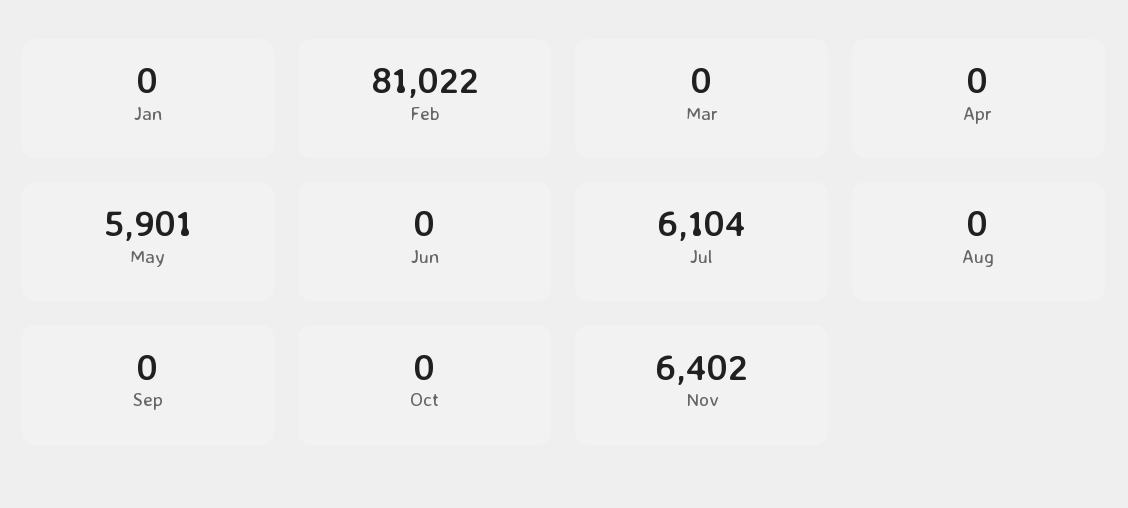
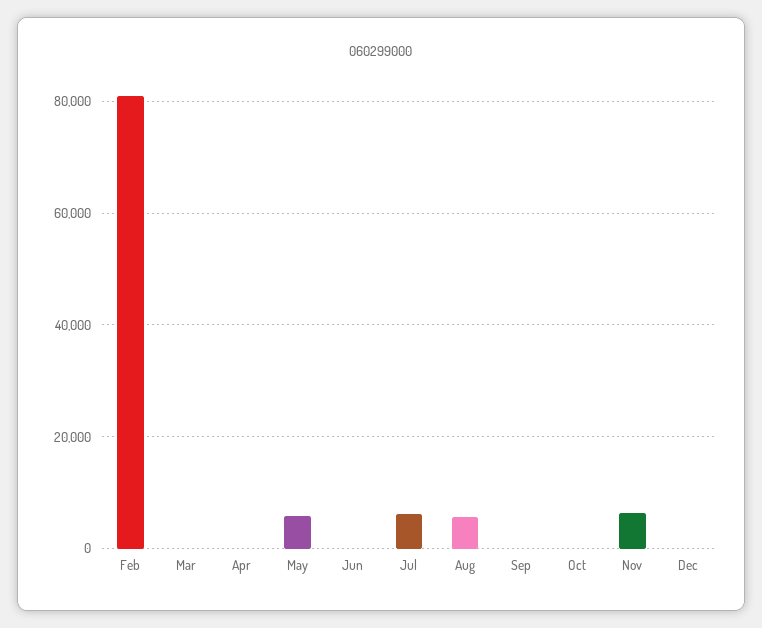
Jan: 0 -> none
Aug: 0 -> 6000
Dec: none -> 0

